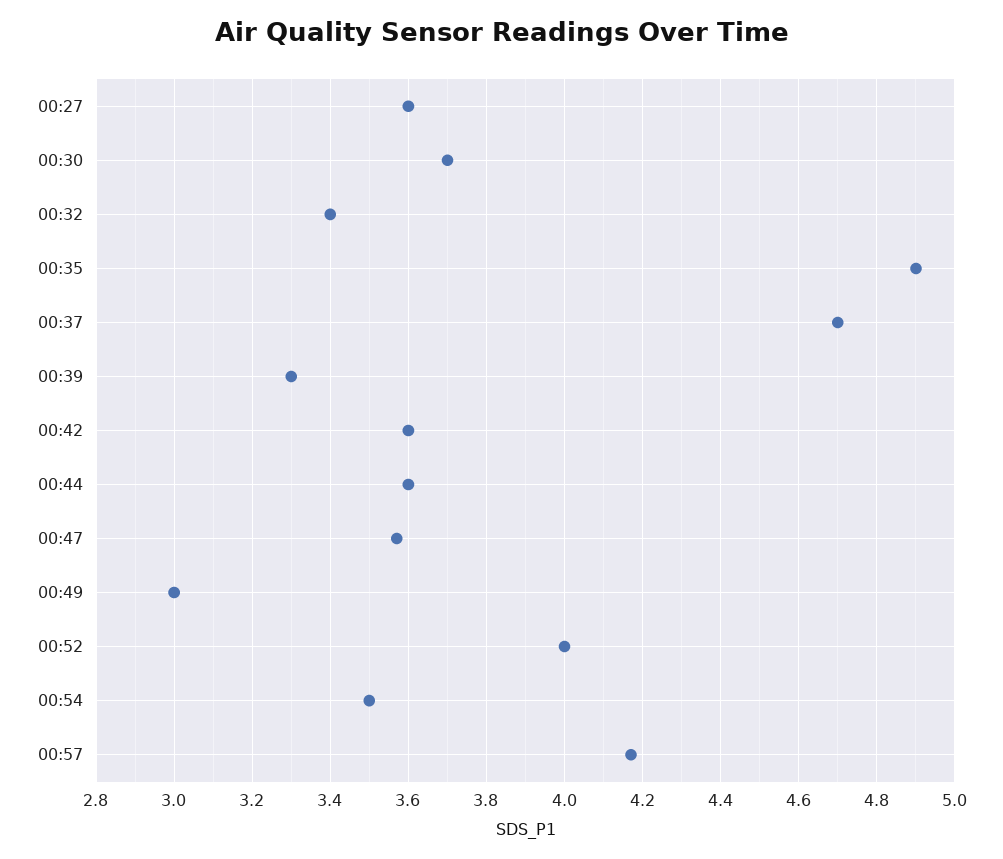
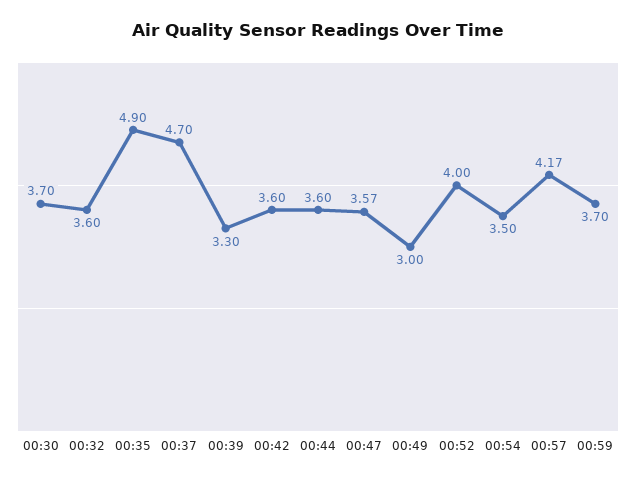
00:27: 3.6 -> none
00:32: 3.4 -> 3.6
00:59: none -> 3.7

